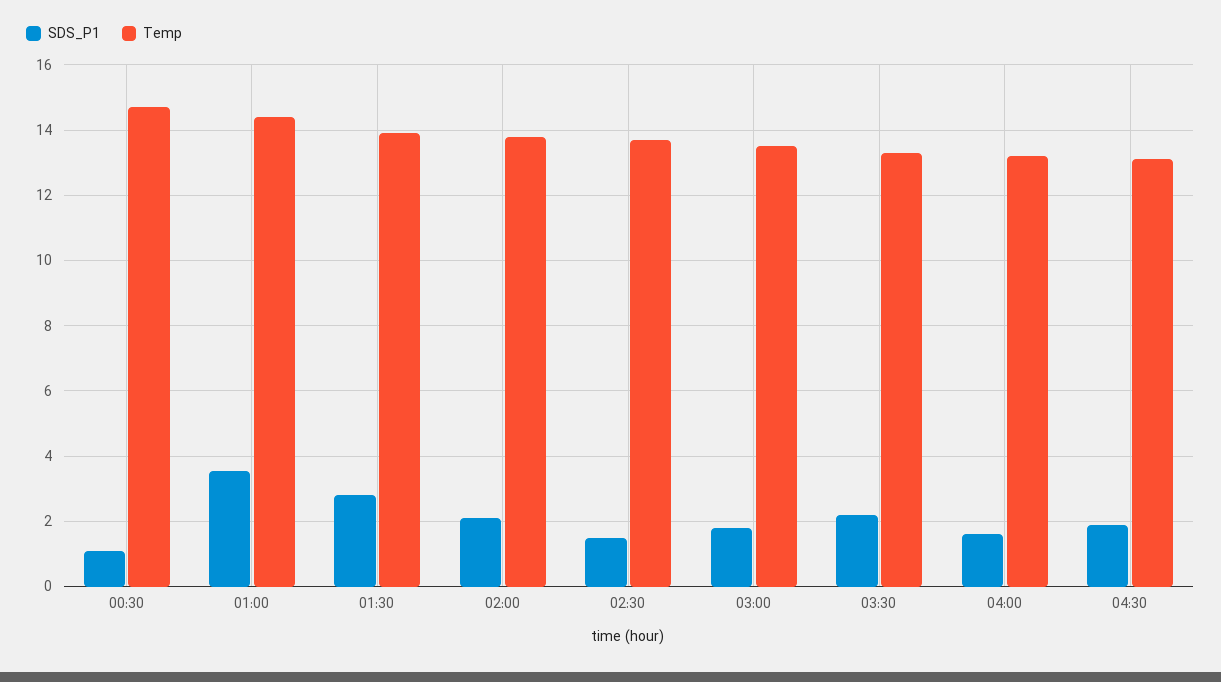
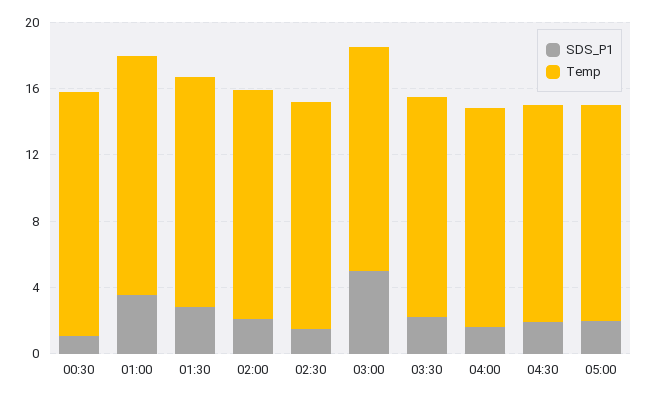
SDS_P1, 03:00: 1.8 -> 5
SDS_P1, 05:00: none -> 2
Temp, 05:00: none -> 13

